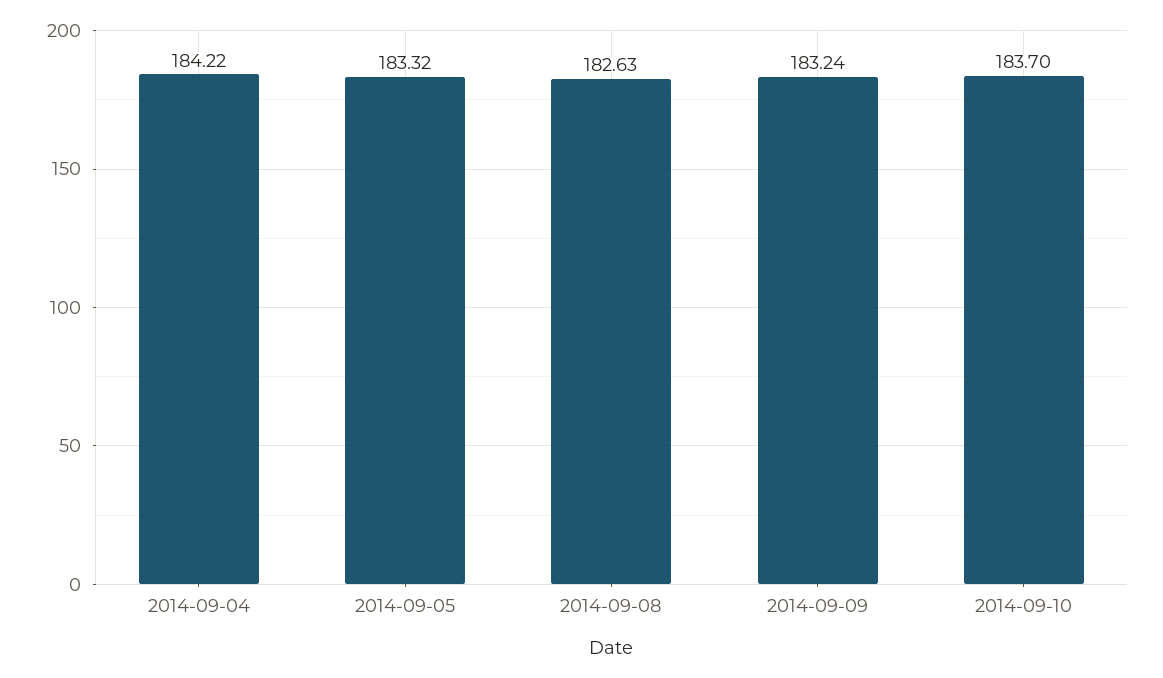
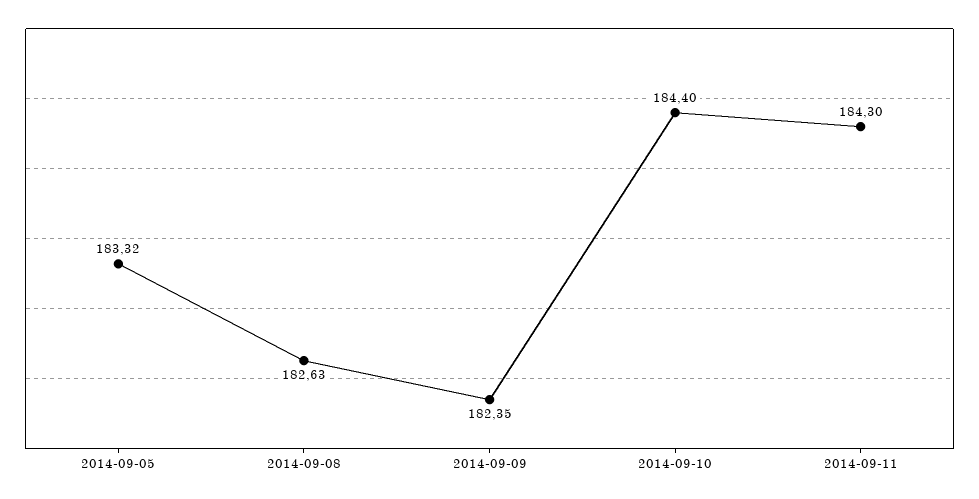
2014-09-04: 184.22 -> none
2014-09-09: 183.24 -> 182.35
2014-09-10: 183.7 -> 184.4
2014-09-11: none -> 184.3

